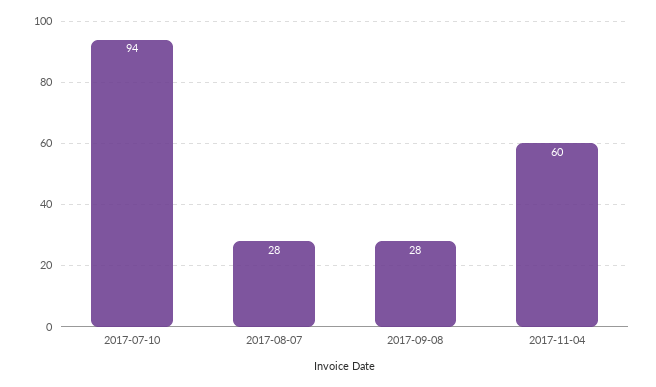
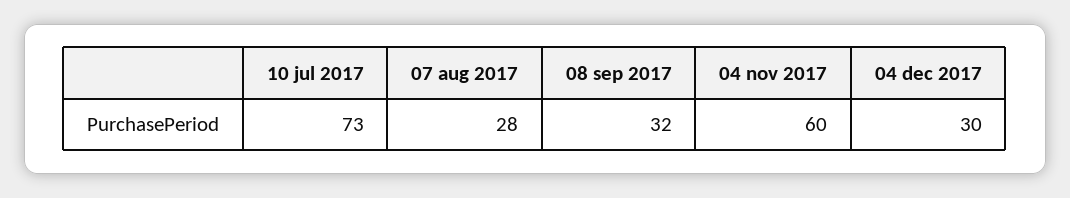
2017-07-10: 94 -> 73
2017-09-08: 28 -> 32
04 dec 2017: none -> 30

